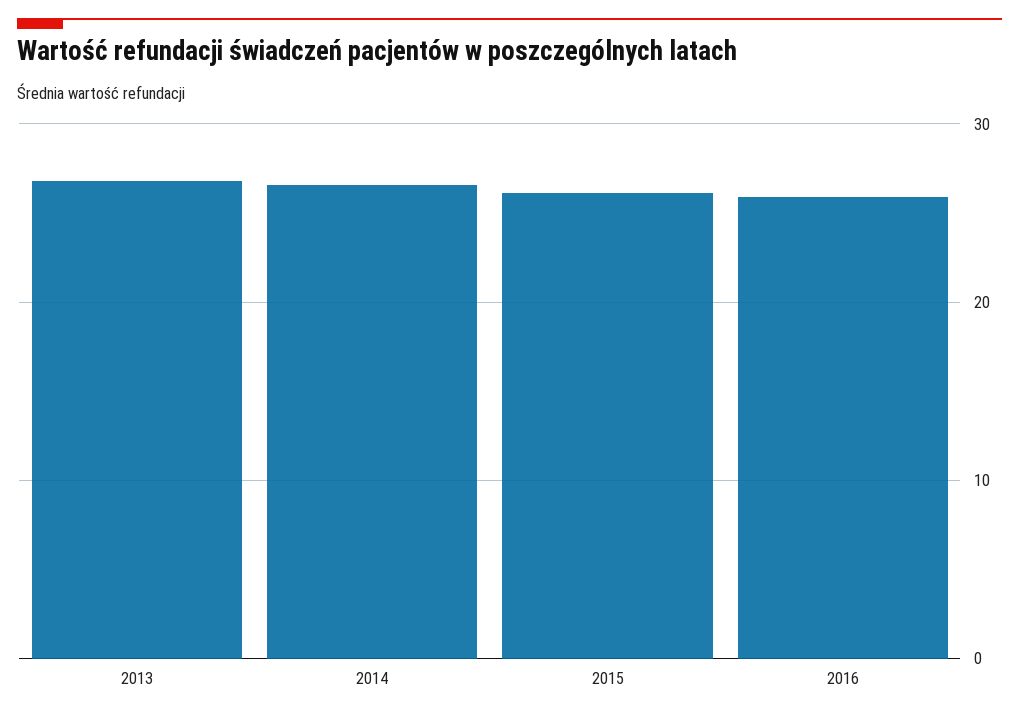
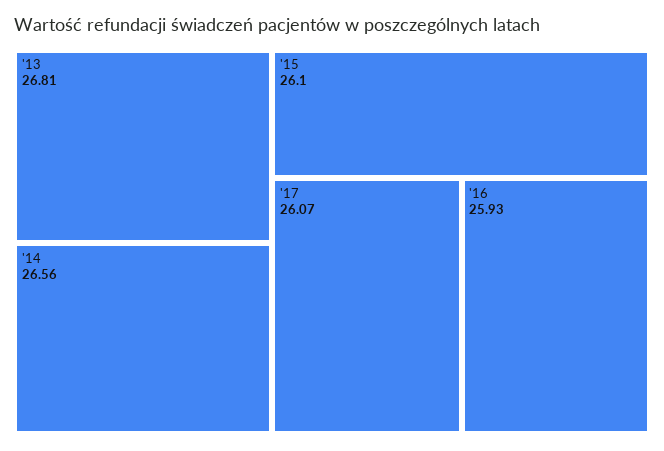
'17: none -> 26.07

